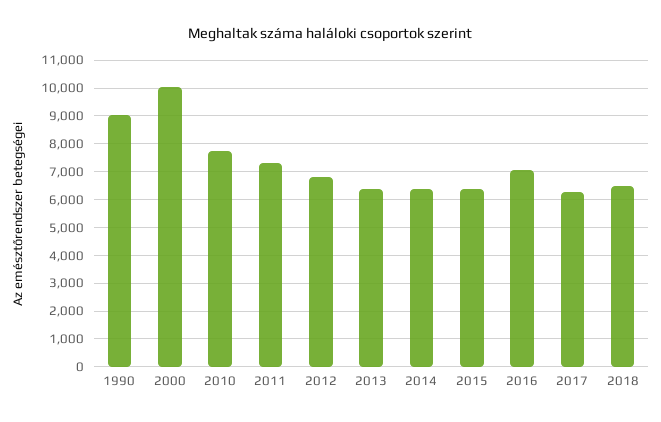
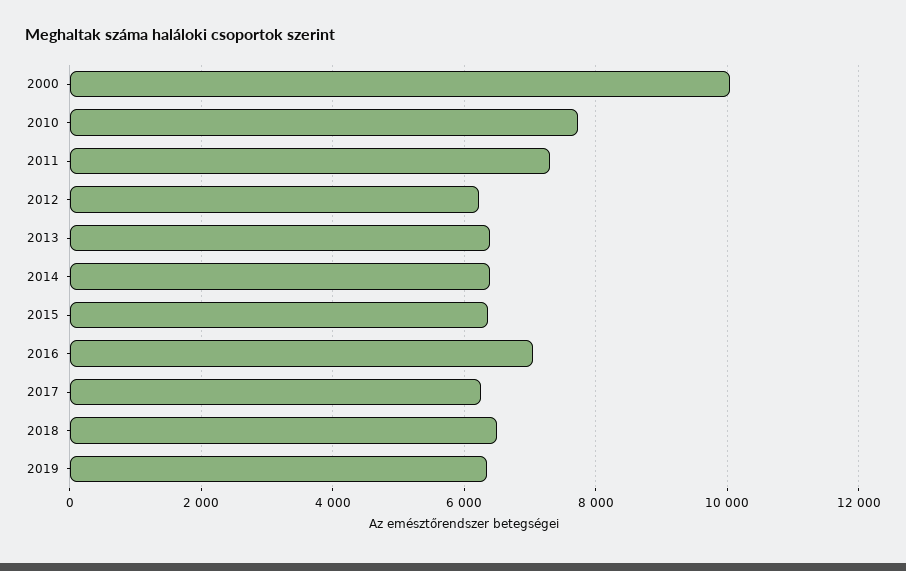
1990: 9000 -> none
2012: 6750 -> 6200
2019: none -> 6400

